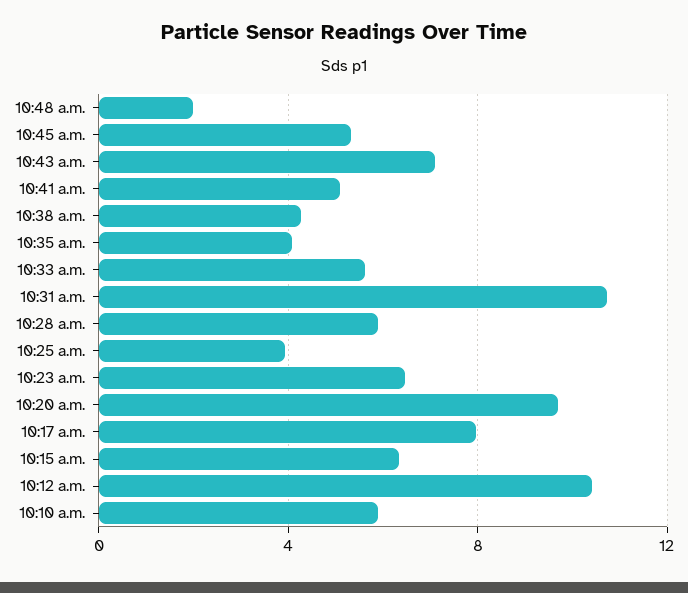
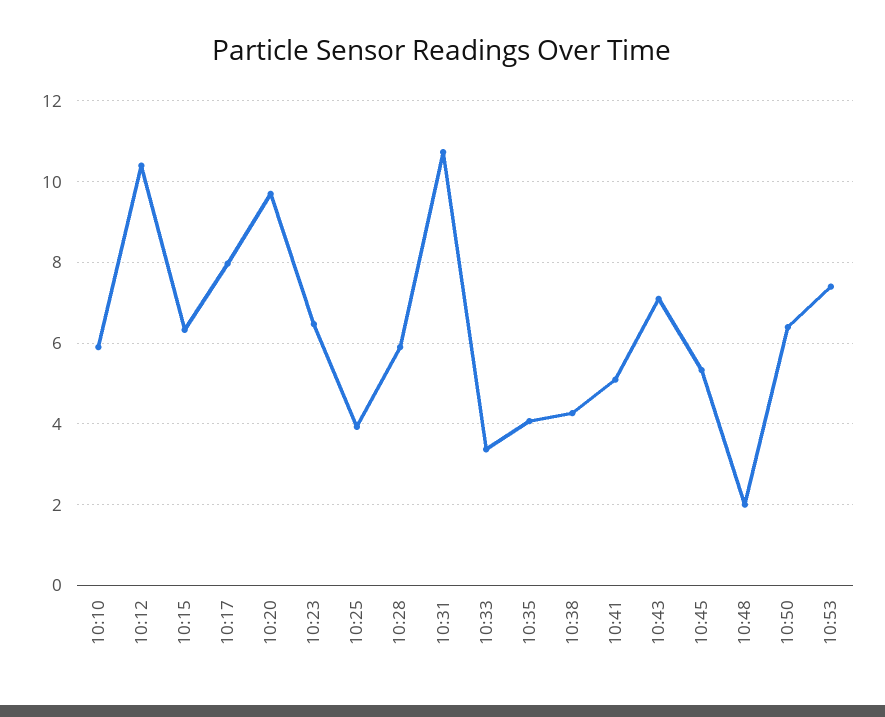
10:33 a.m.: 5.5 -> 3.4
10:50: none -> 6.4
10:53: none -> 7.4

